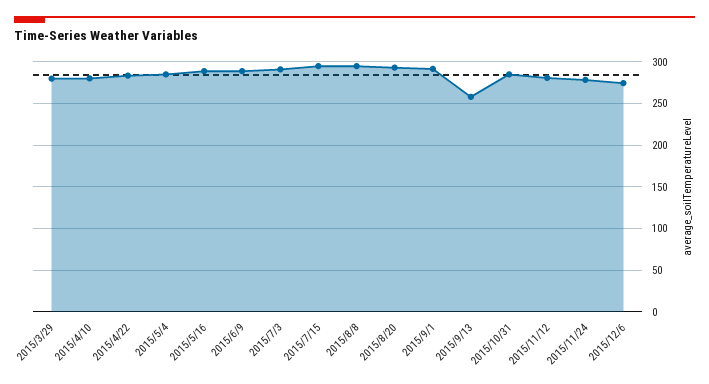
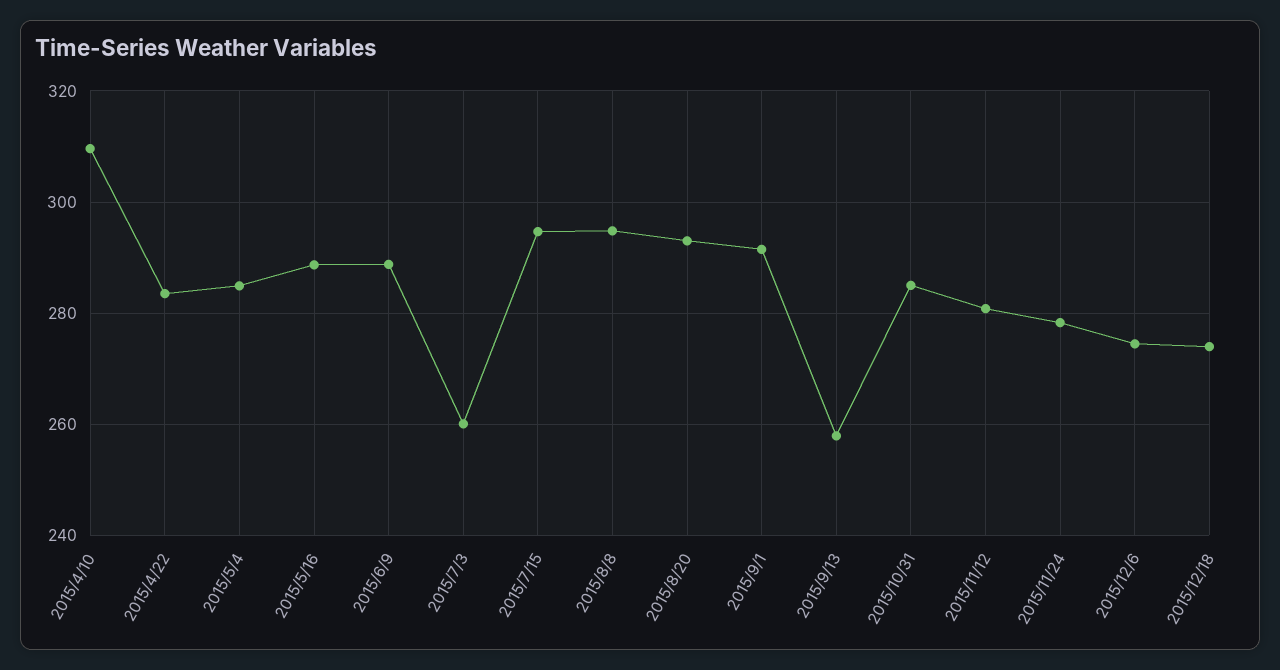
2015/3/29: 280 -> none
2015/4/10: 280 -> 310
2015/7/3: 290 -> 260
2015/12/18: none -> 274

